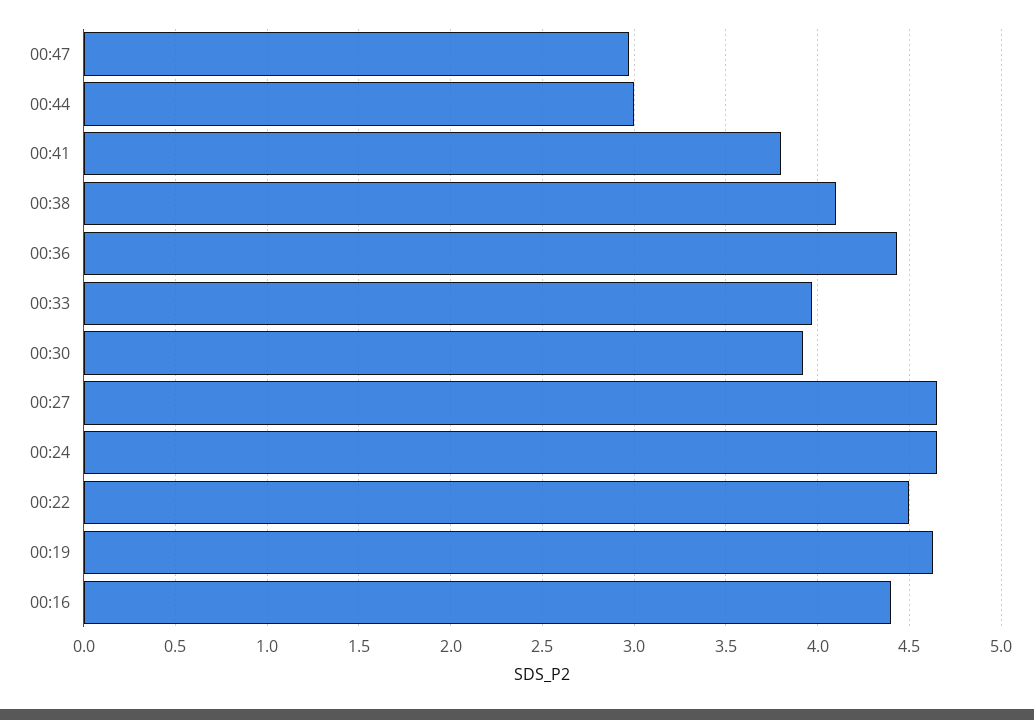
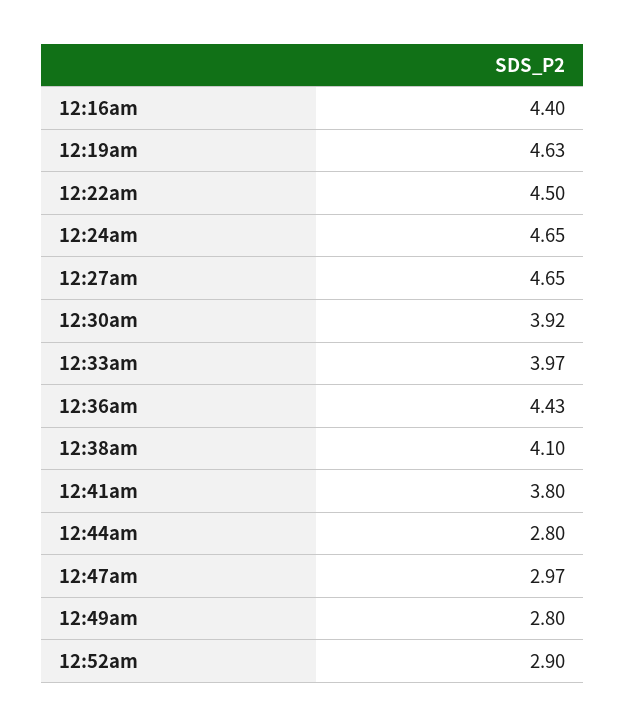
00:44: 3 -> 2.8
12:49am: none -> 2.8
12:52am: none -> 2.9

